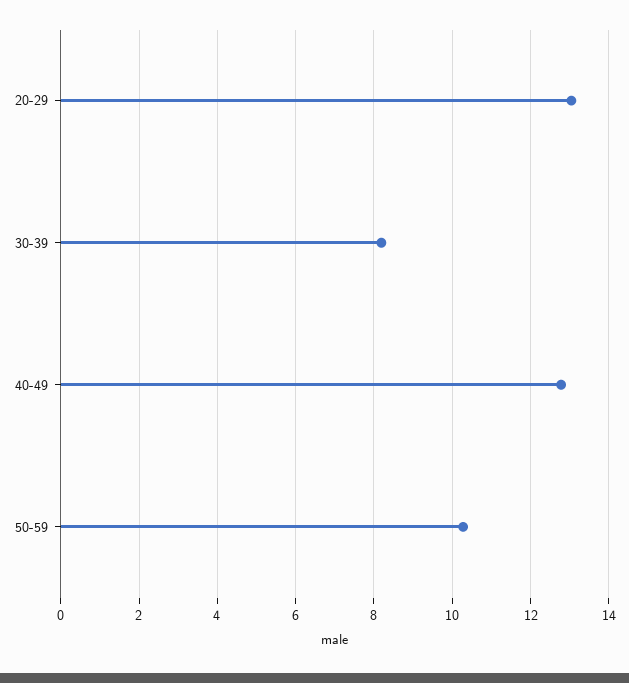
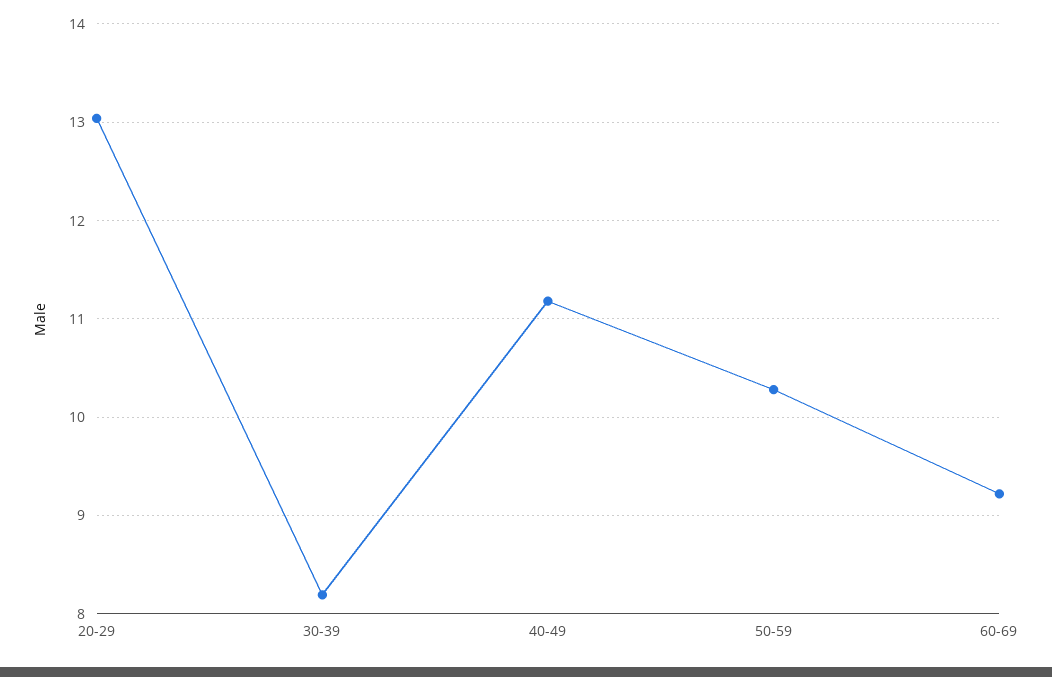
40-49: 12.8 -> 11.2
60-69: none -> 9.2

